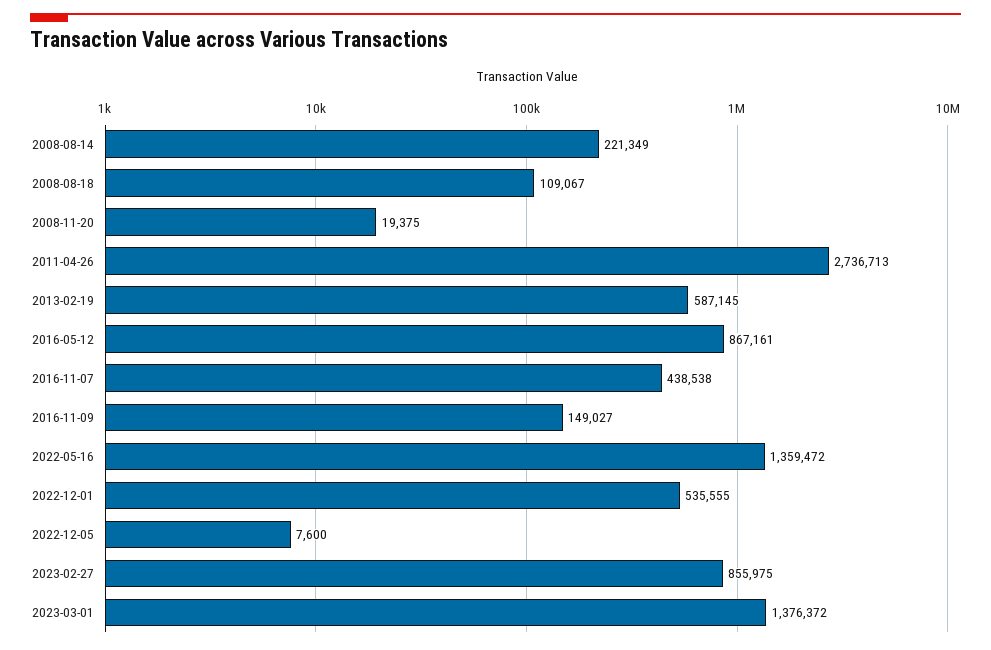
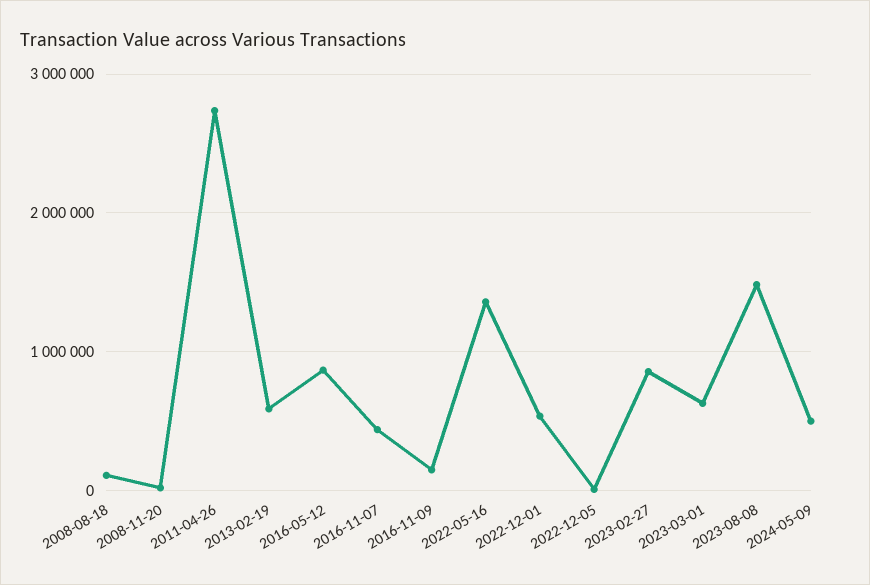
2008-08-14: 221349 -> none
2023-03-01: 1376372 -> 600000
2023-08-08: none -> 1500000
2024-05-09: none -> 500000

